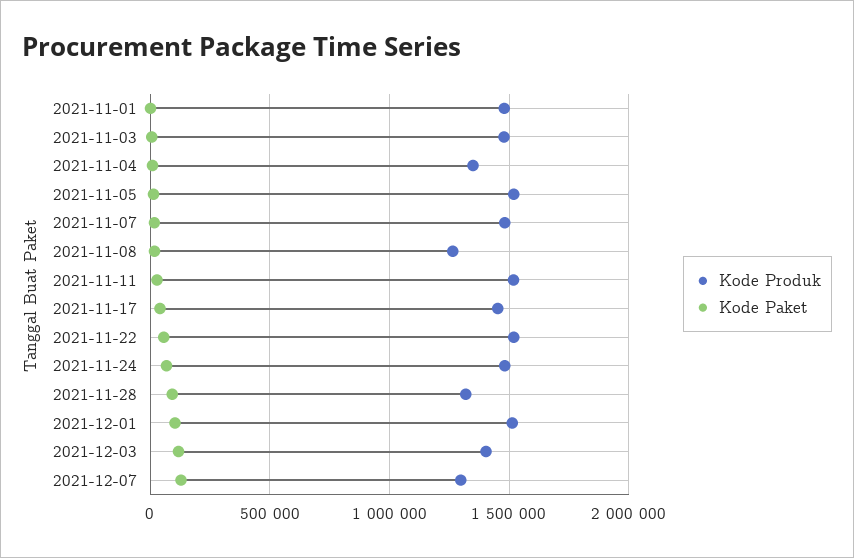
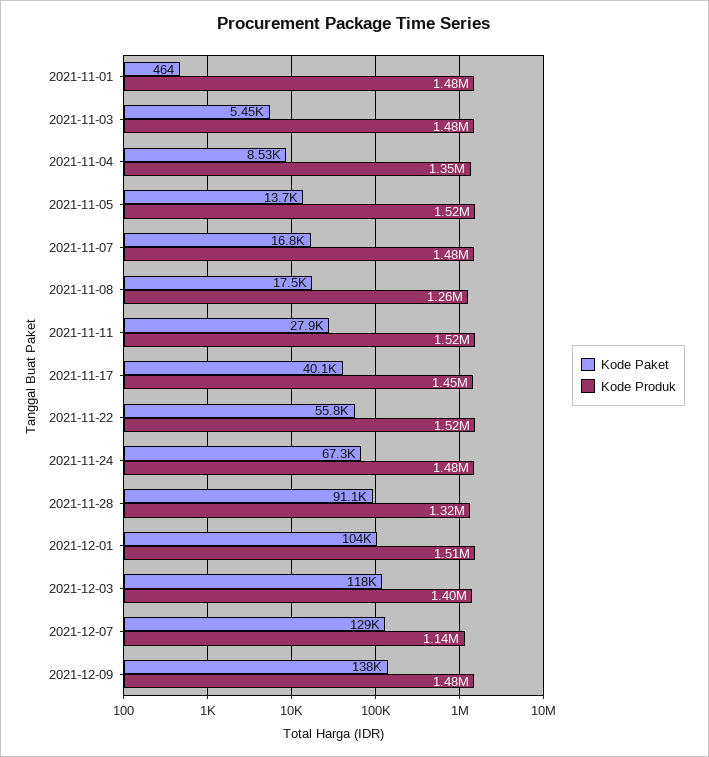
Kode Produk, 2021-12-07: 1300000 -> 1140000
Kode Paket, 2021-12-09: none -> 138000
Kode Produk, 2021-12-09: none -> 1480000

